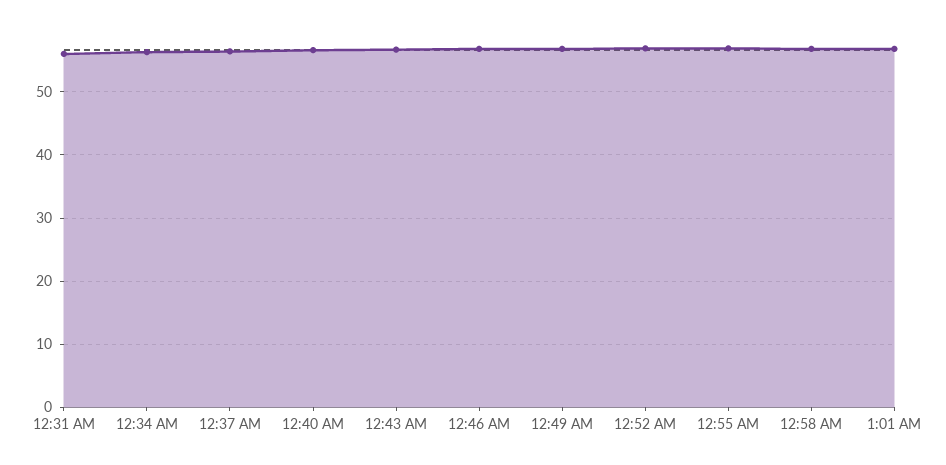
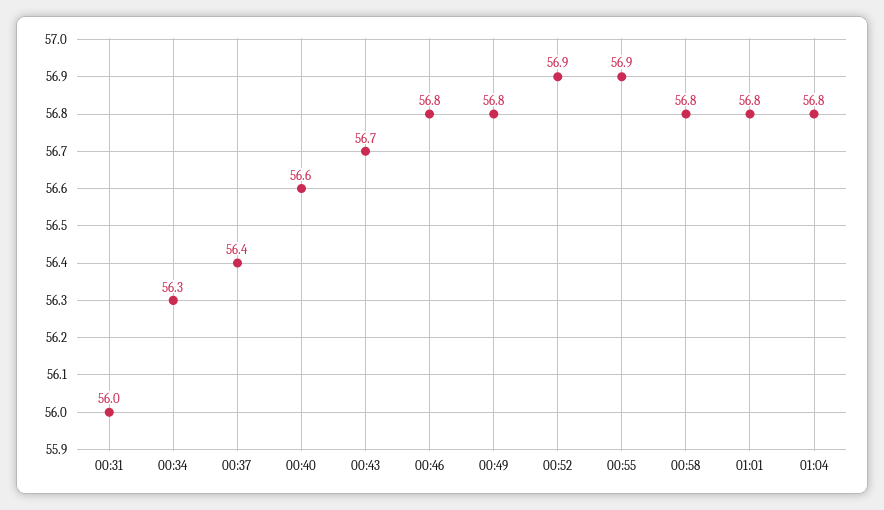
01:04: none -> 56.8

